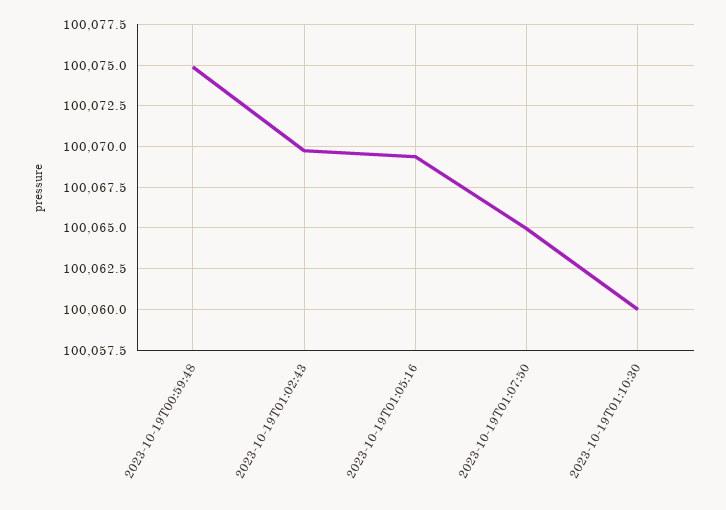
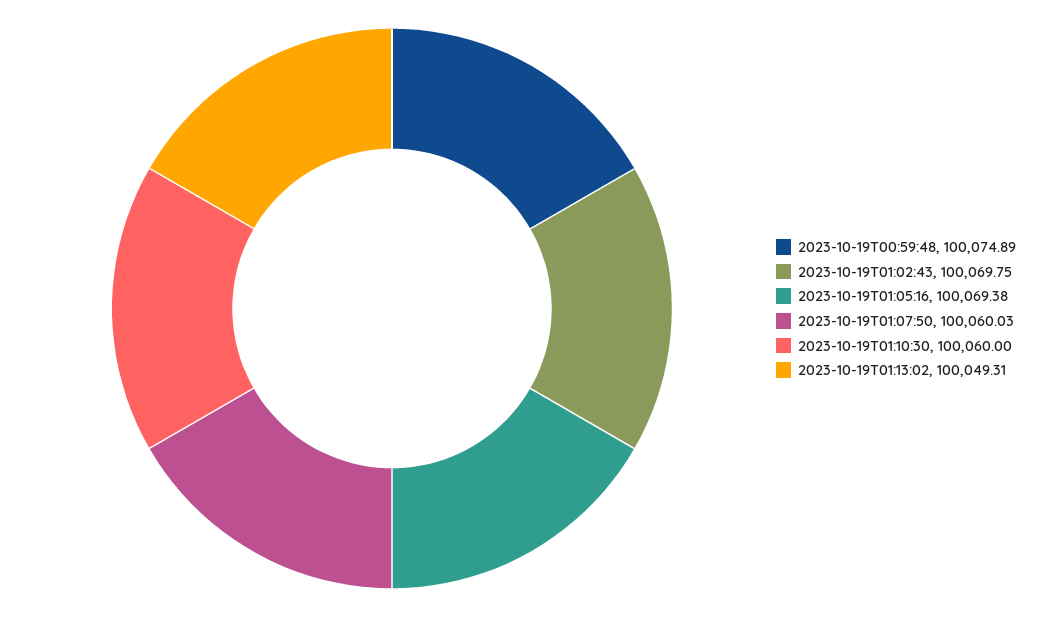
2023-10-19T01:07:50: 100065 -> 100060.03
2023-10-19T01:13:02: none -> 100049.31

